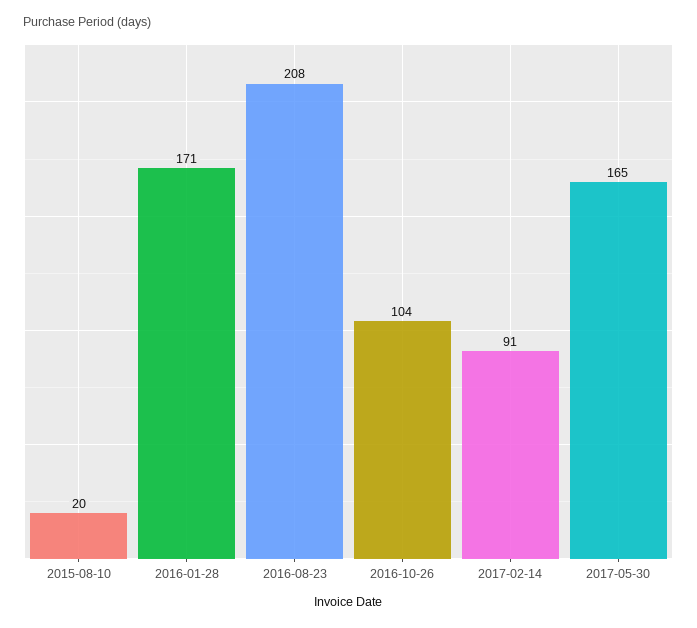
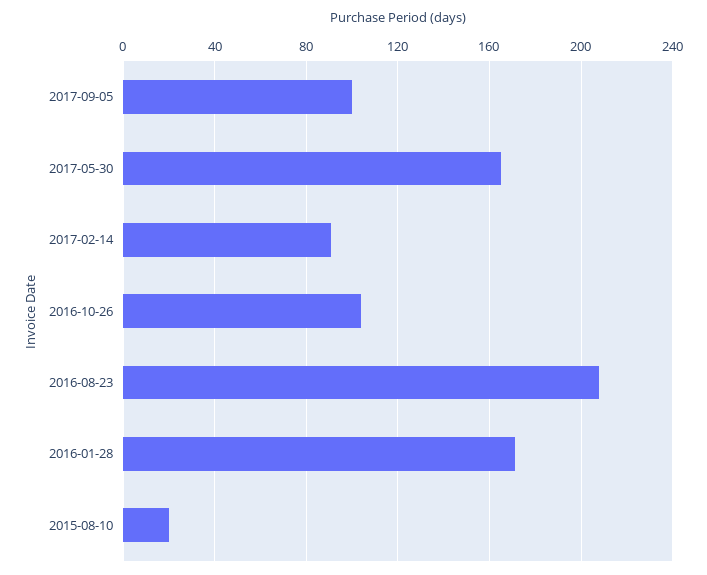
2017-09-05: none -> 100

